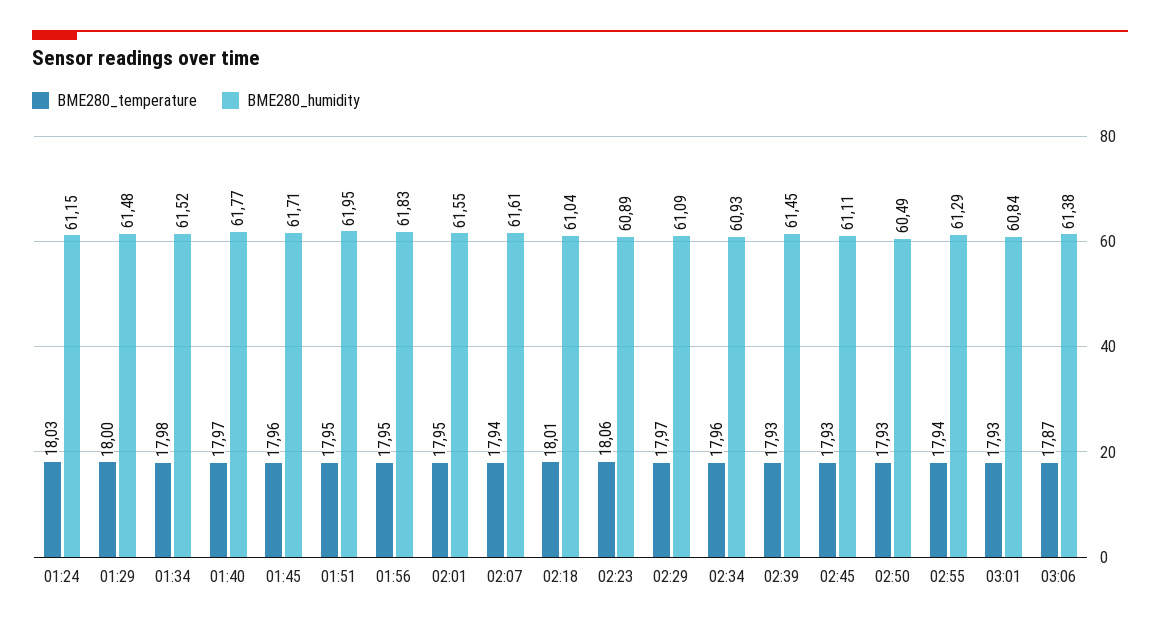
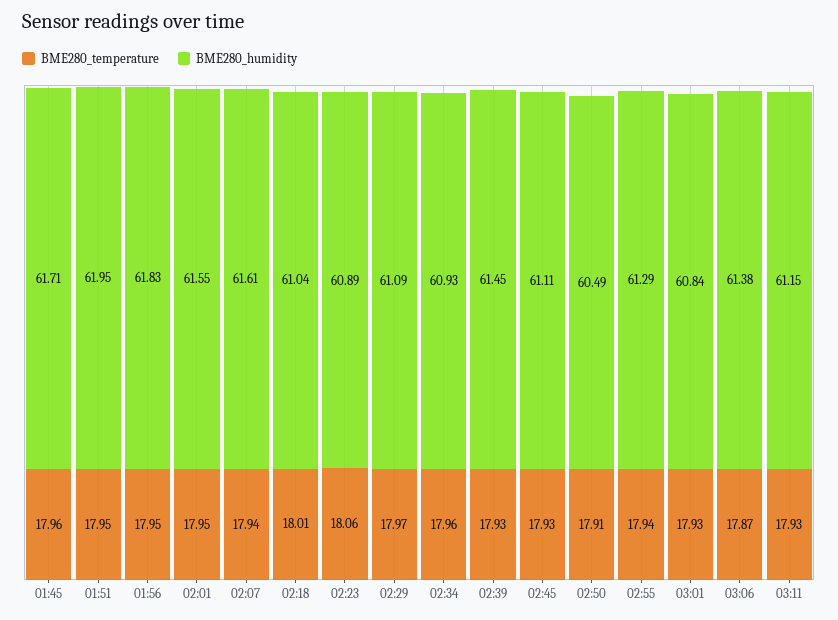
BME280_temperature, 01:24: 18.03 -> none
BME280_humidity, 01:24: 61.15 -> none
BME280_temperature, 01:29: 18 -> none
BME280_humidity, 01:29: 61.48 -> none
BME280_temperature, 01:34: 17.98 -> none
BME280_humidity, 01:34: 61.52 -> none
BME280_temperature, 01:40: 17.97 -> none
BME280_humidity, 01:40: 61.77 -> none
BME280_temperature, 02:50: 17.93 -> 17.91
BME280_temperature, 03:11: none -> 17.93
BME280_humidity, 03:11: none -> 61.15

